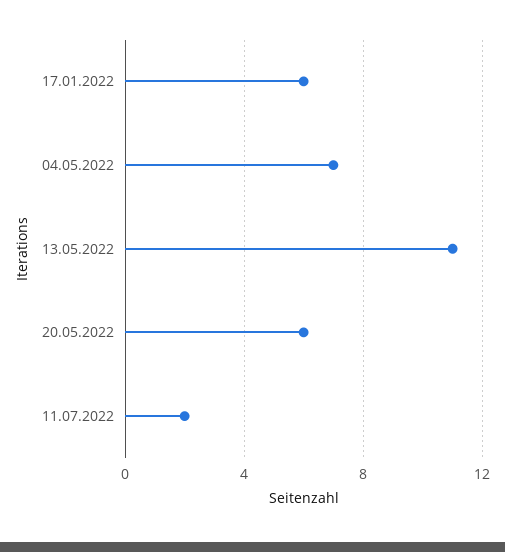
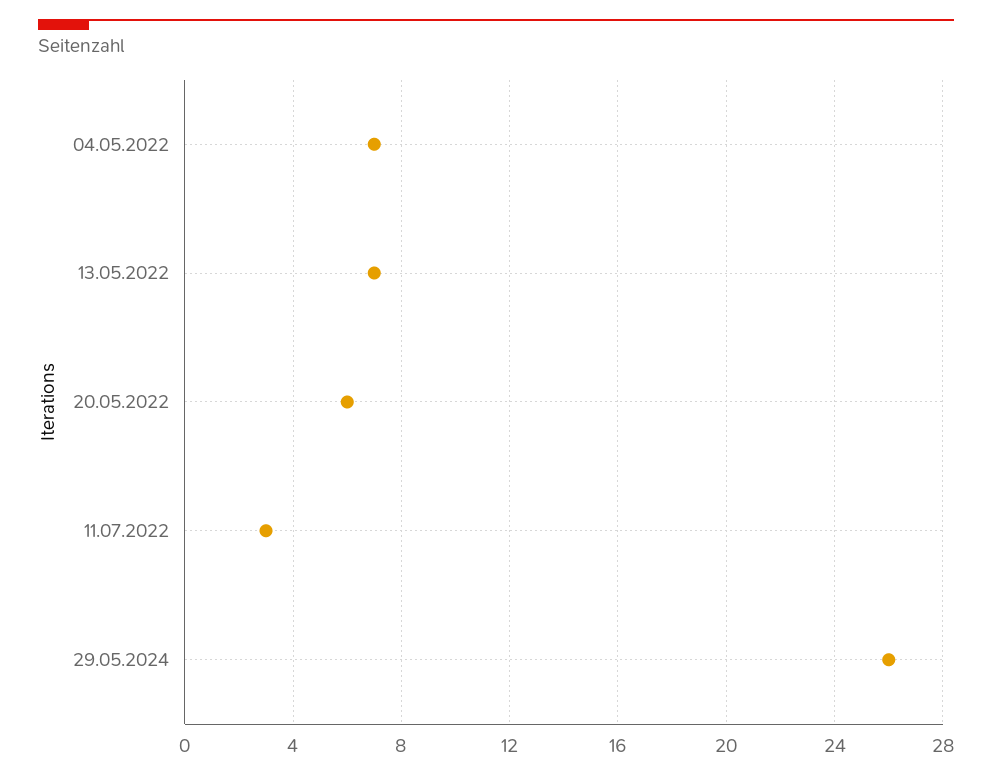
17.01.2022: 6 -> none
13.05.2022: 11 -> 7
11.07.2022: 2 -> 3
29.05.2024: none -> 26

